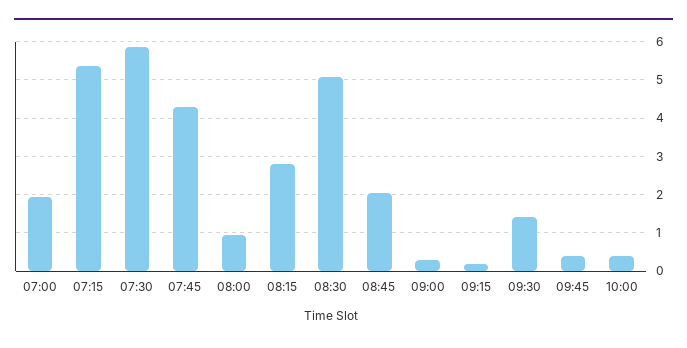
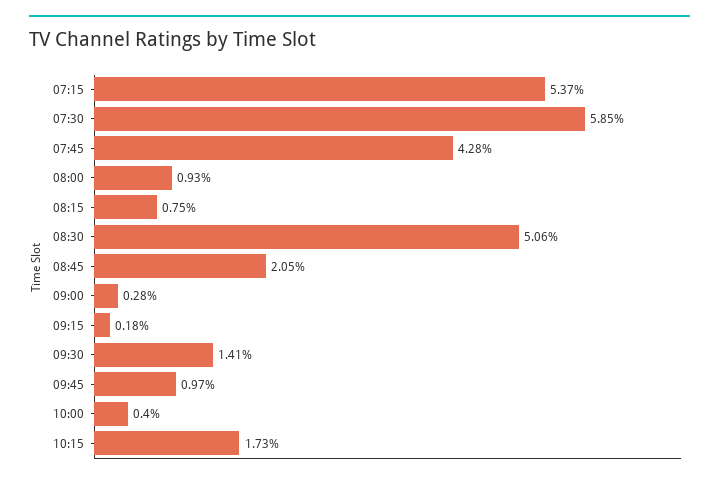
07:00: 2 -> none
08:15: 2.8 -> 0.75
09:45: 0.4 -> 0.97
10:15: none -> 1.73

